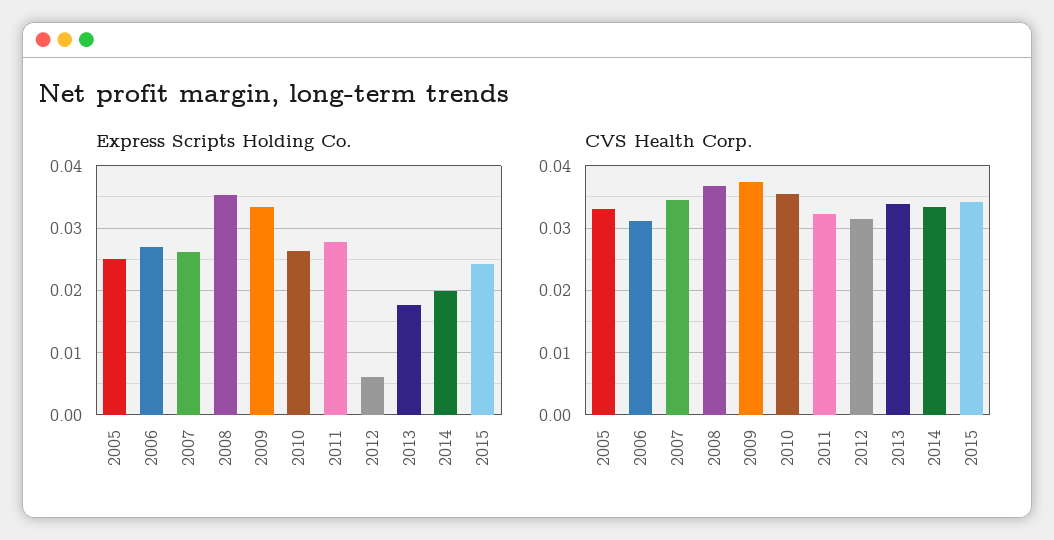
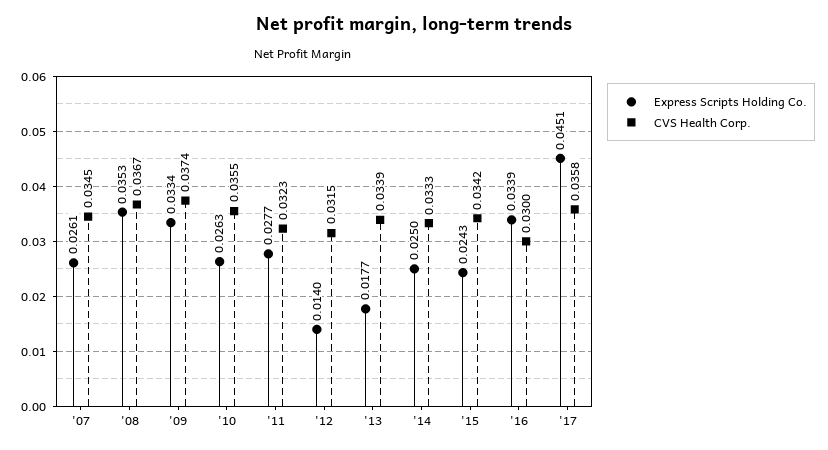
Express Scripts Holding Co., 2005: 0.025 -> none
Express Scripts Holding Co., 2006: 0.027 -> none
Express Scripts Holding Co., 2012: 0.006 -> 0.014
Express Scripts Holding Co., 2014: 0.02 -> 0.025
CVS Health Corp., 2005: 0.033 -> none
CVS Health Corp., 2006: 0.031 -> none
Express Scripts Holding Co., '16: none -> 0.0339
CVS Health Corp., '16: none -> 0.03
Express Scripts Holding Co., '17: none -> 0.0451
CVS Health Corp., '17: none -> 0.0358

